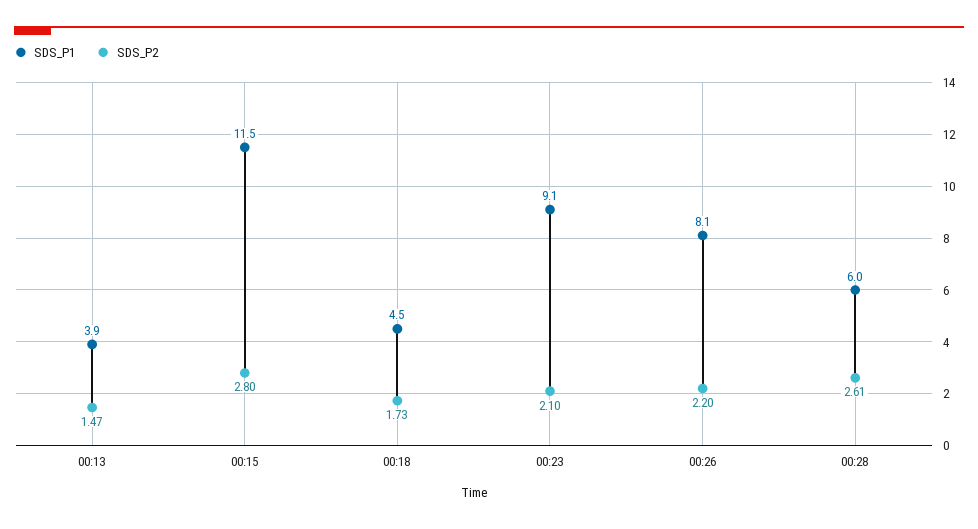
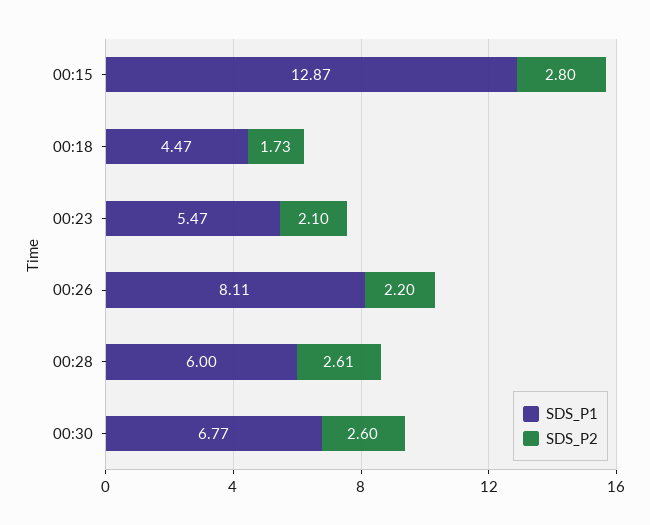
SDS_P1, 00:13: 3.9 -> none
SDS_P2, 00:13: 1.47 -> none
SDS_P1, 00:15: 11.5 -> 12.87
SDS_P1, 00:23: 9.1 -> 5.47
SDS_P1, 00:30: none -> 6.77
SDS_P2, 00:30: none -> 2.6

